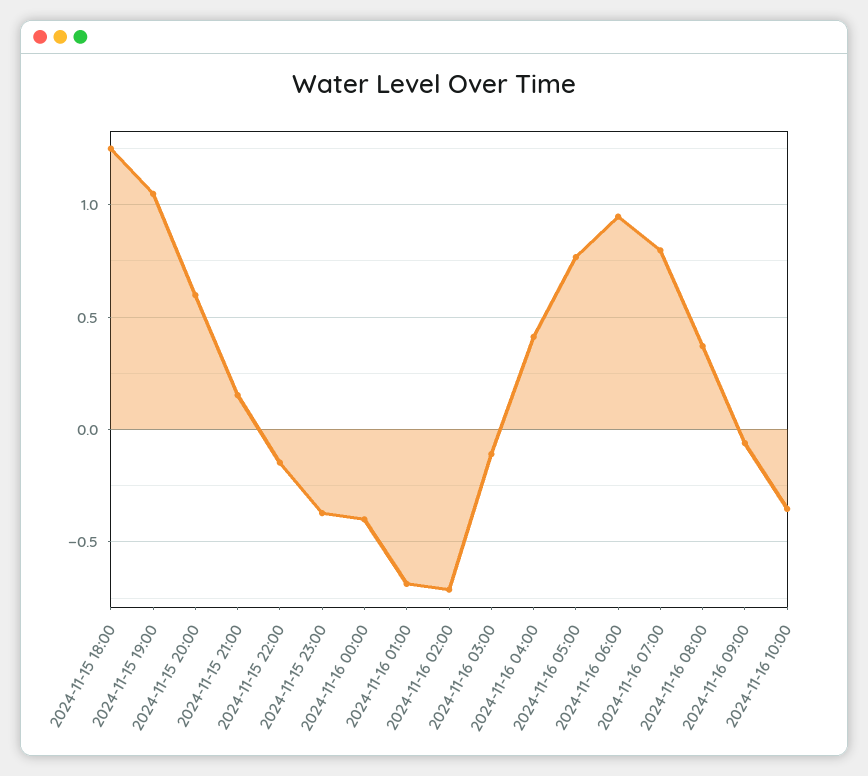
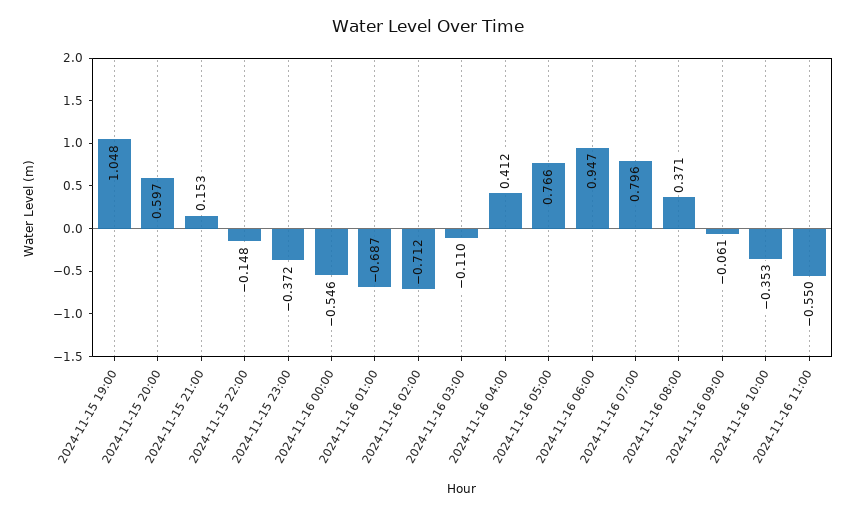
2024-11-15 18:00: 1.25 -> none
2024-11-16 00:00: -0.4 -> -0.546
2024-11-16 11:00: none -> -0.55

